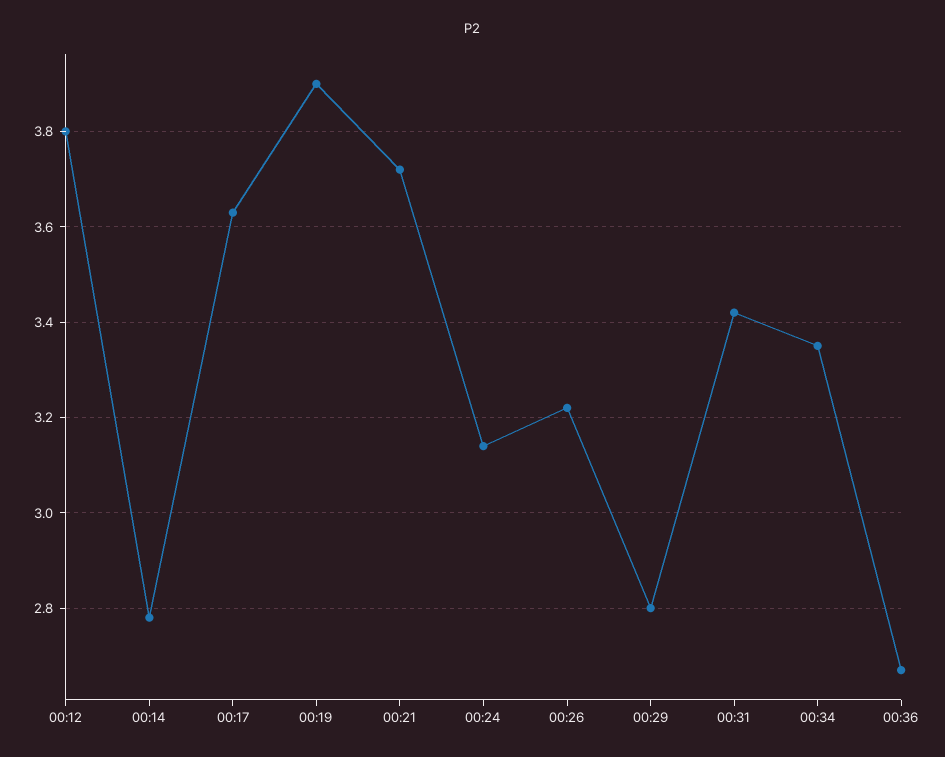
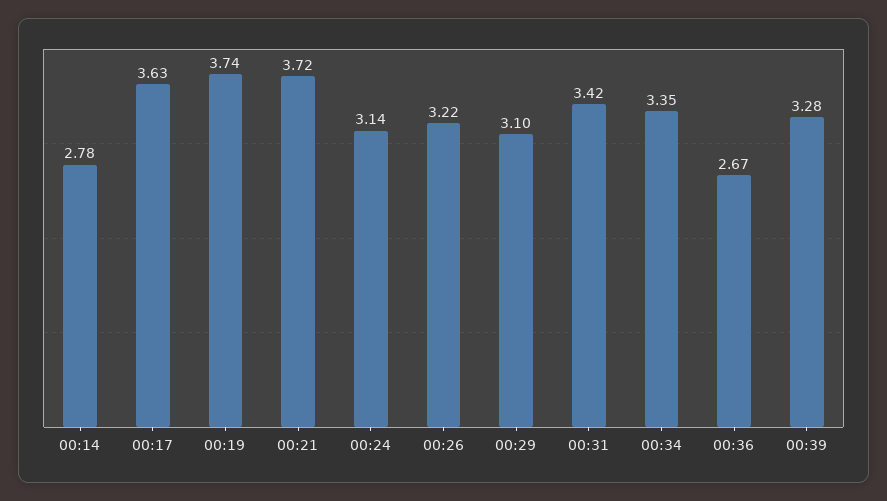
00:12: 3.8 -> none
00:19: 3.9 -> 3.74
00:29: 2.8 -> 3.1
00:39: none -> 3.28

